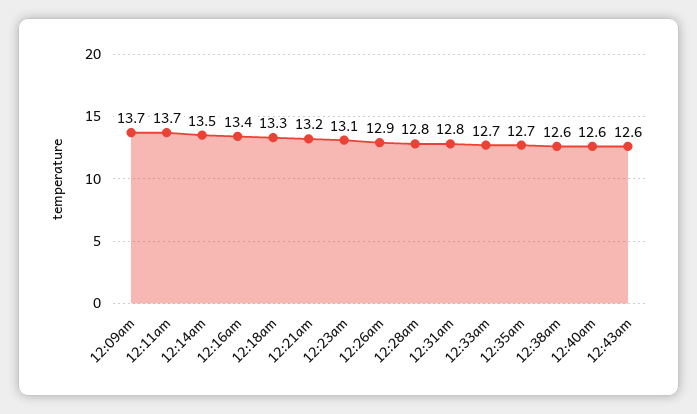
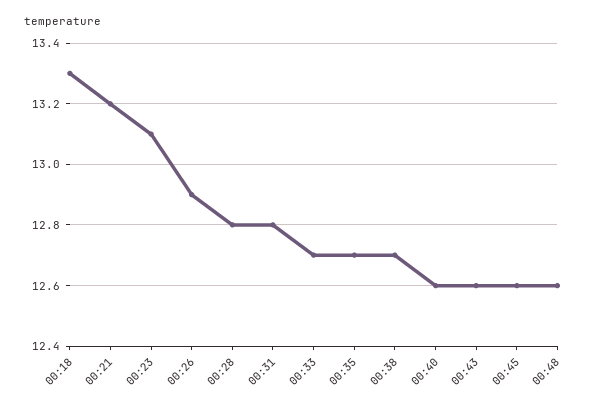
12:09am: 13.7 -> none
12:11am: 13.7 -> none
12:14am: 13.5 -> none
12:16am: 13.4 -> none
12:38am: 12.6 -> 12.7
00:45: none -> 12.6
00:48: none -> 12.6

